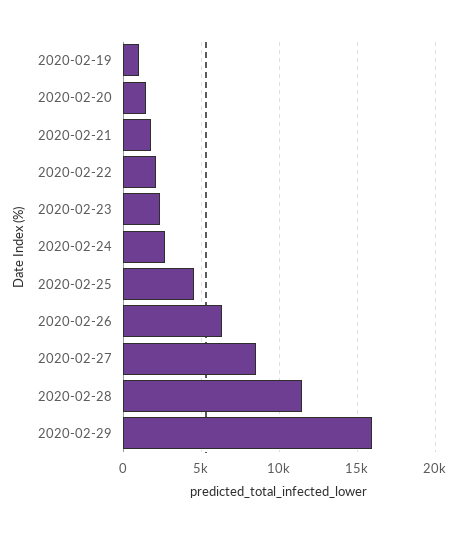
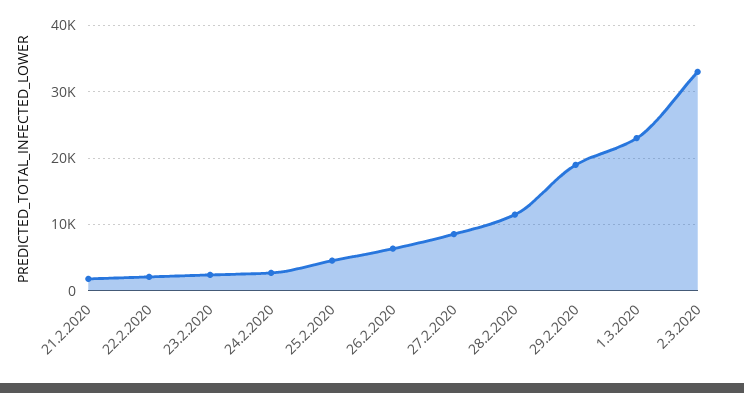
2020-02-19: 1000 -> none
2020-02-20: 1500 -> none
2020-02-29: 16000 -> 19000
1.3.2020: none -> 23000
2.3.2020: none -> 33000

